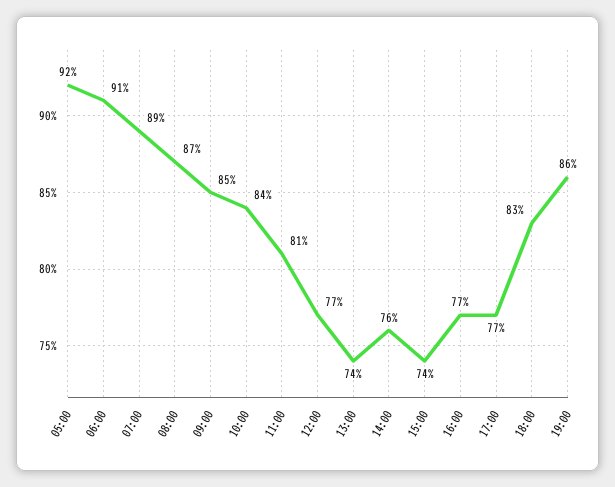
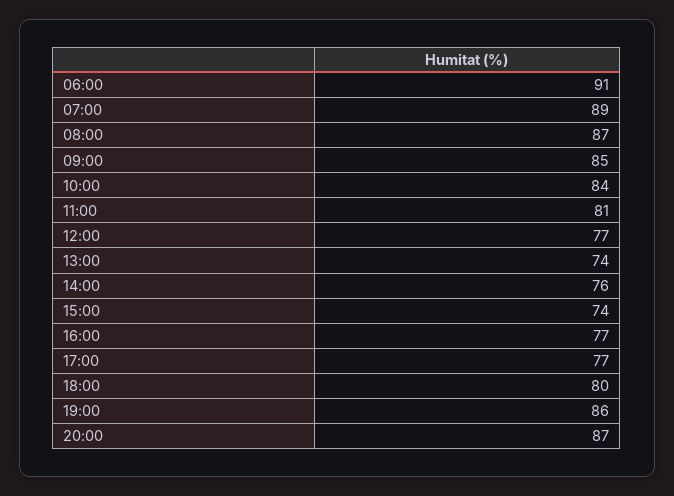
05:00: 92 -> none
18:00: 83 -> 80
20:00: none -> 87

